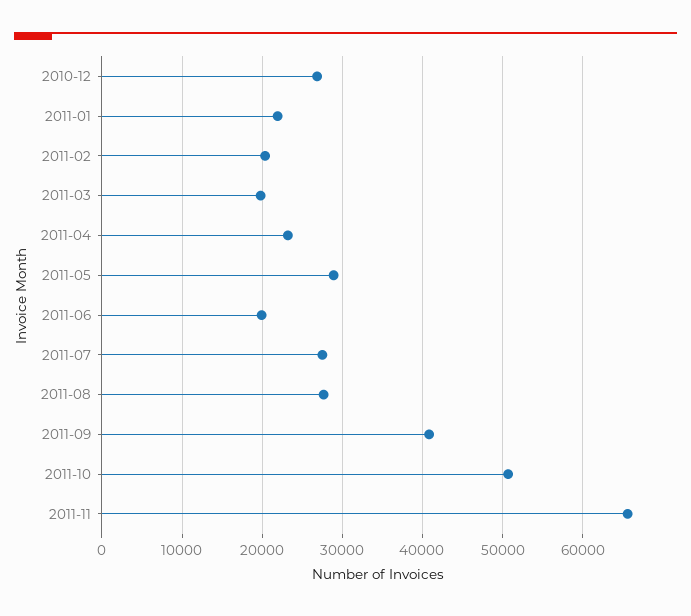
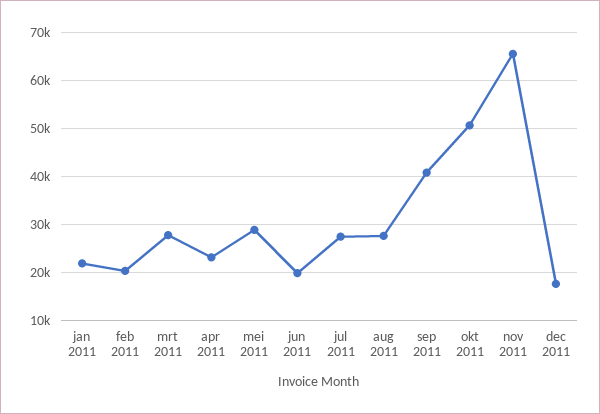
2010-12: 27000 -> none
2011-03: 20000 -> 28000
dec 2011: none -> 18000

